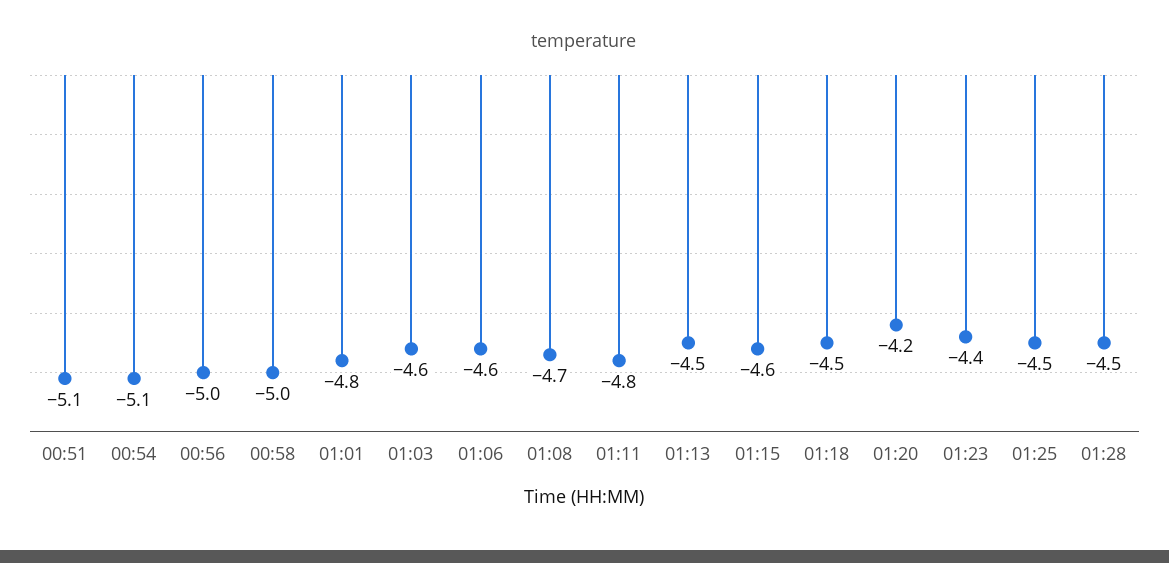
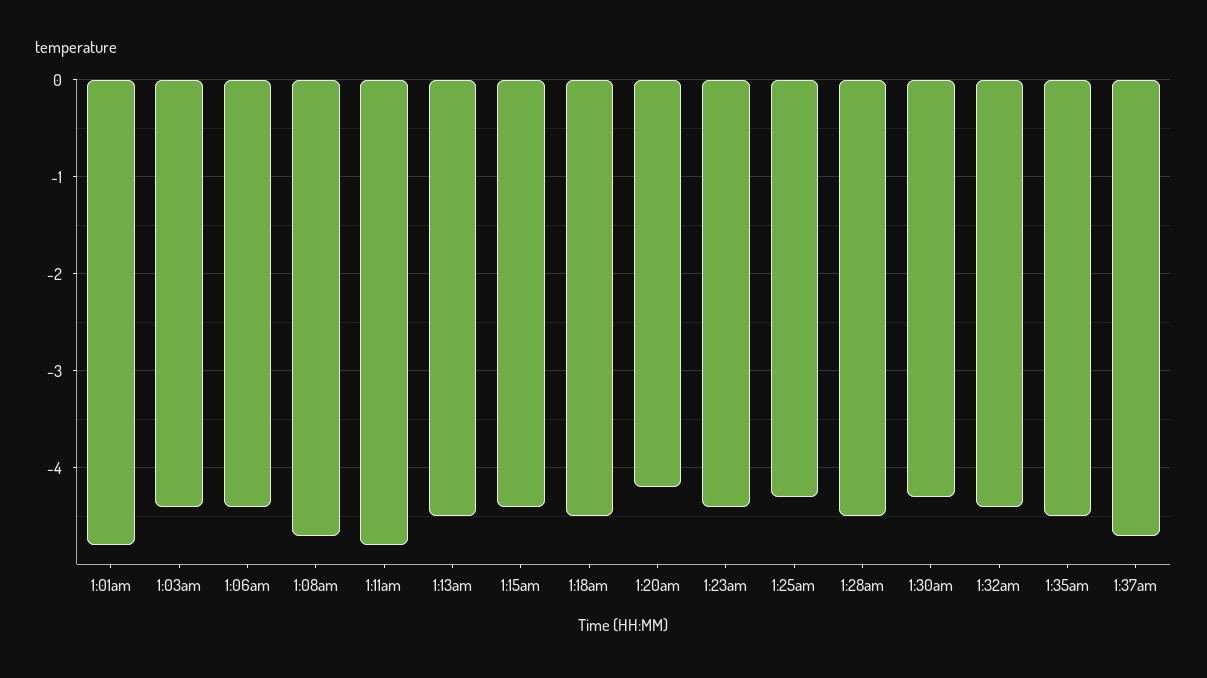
00:51: -5.1 -> none
00:54: -5.1 -> none
00:56: -5 -> none
00:58: -5 -> none
01:03: -4.6 -> -4.4
01:06: -4.6 -> -4.4
01:15: -4.6 -> -4.4
01:25: -4.5 -> -4.3
1:30am: none -> -4.3
1:32am: none -> -4.4
1:35am: none -> -4.5
1:37am: none -> -4.7

